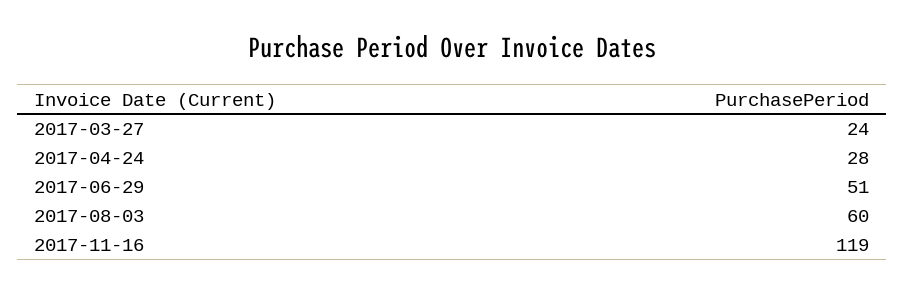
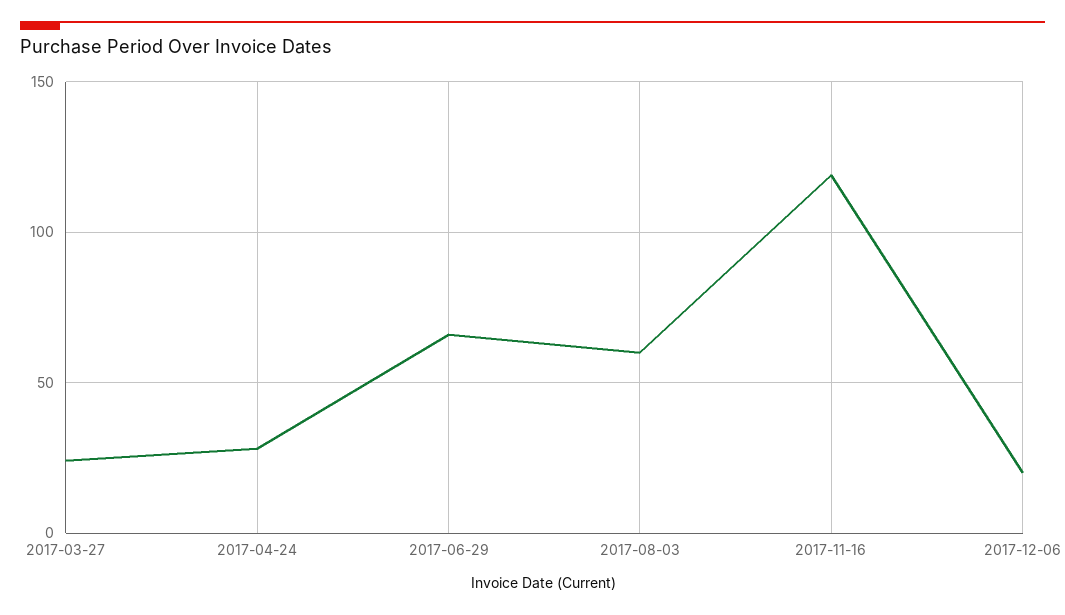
2017-06-29: 51 -> 65
2017-12-06: none -> 20

